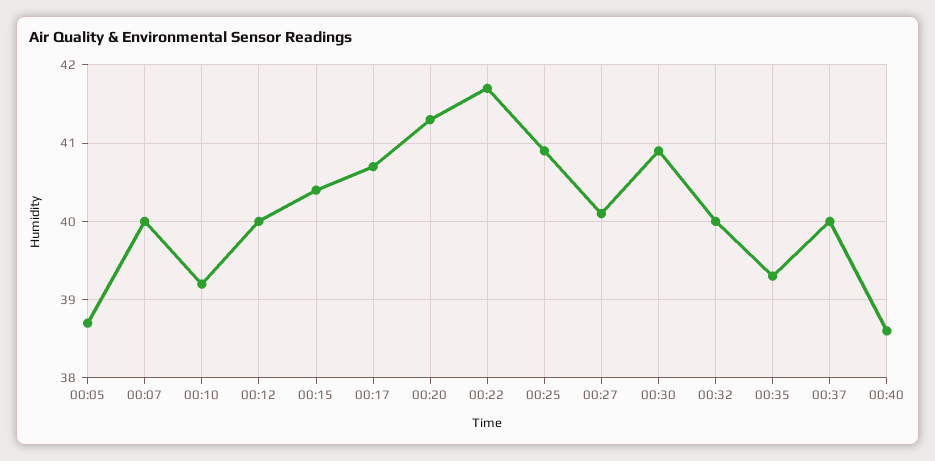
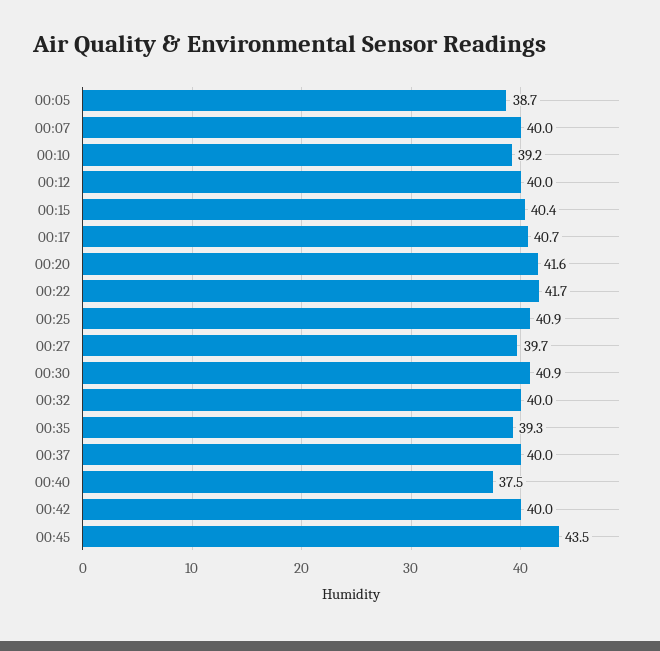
00:20: 41.3 -> 41.6
00:27: 40.1 -> 39.7
00:40: 38.6 -> 37.5
00:42: none -> 40
00:45: none -> 43.5

